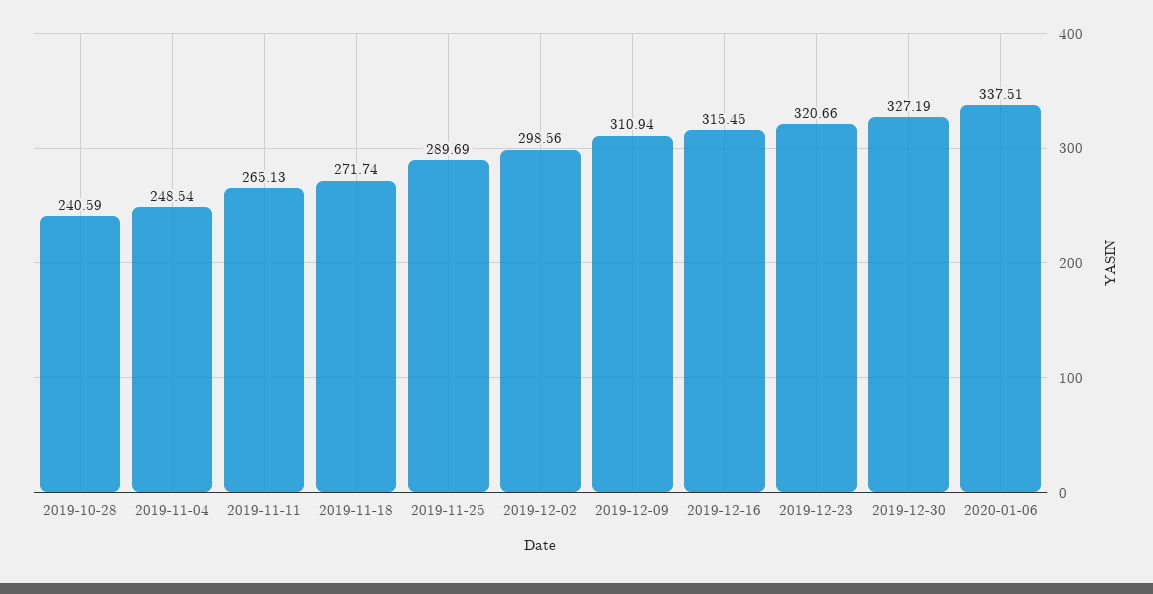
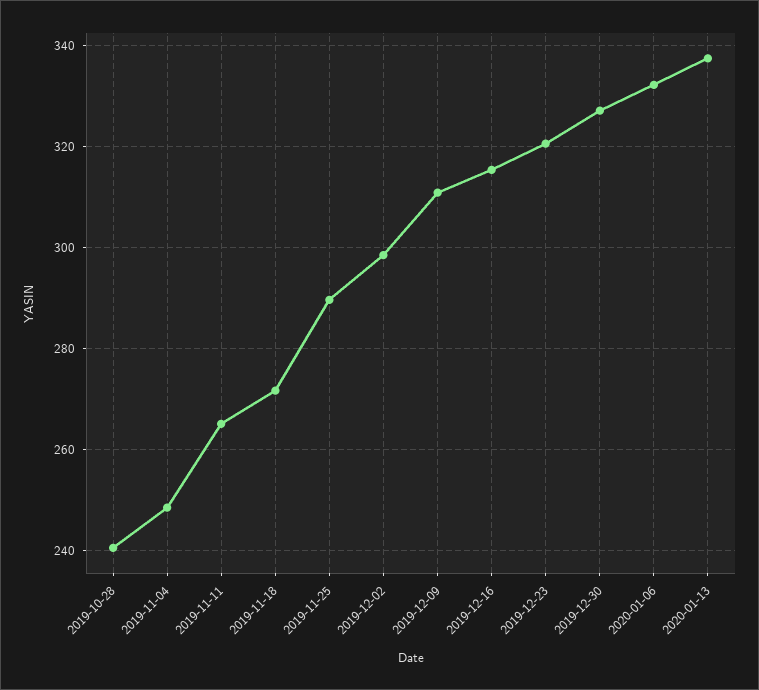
2020-01-06: 337.51 -> 332
2020-01-13: none -> 338

